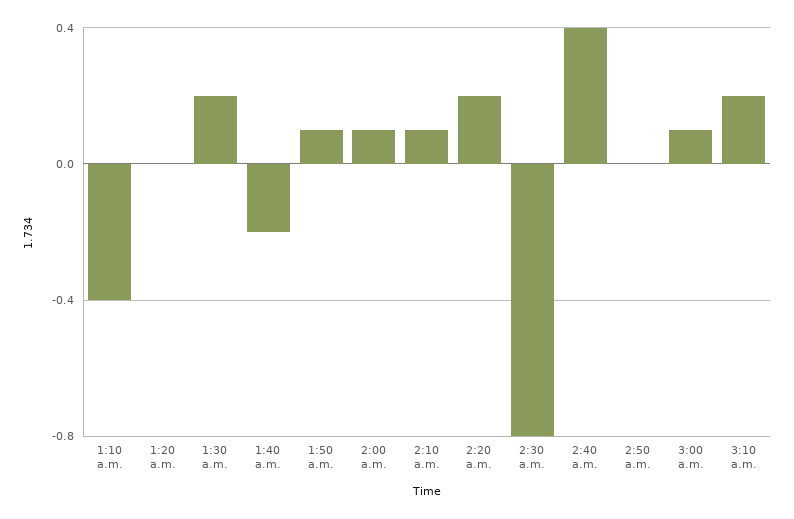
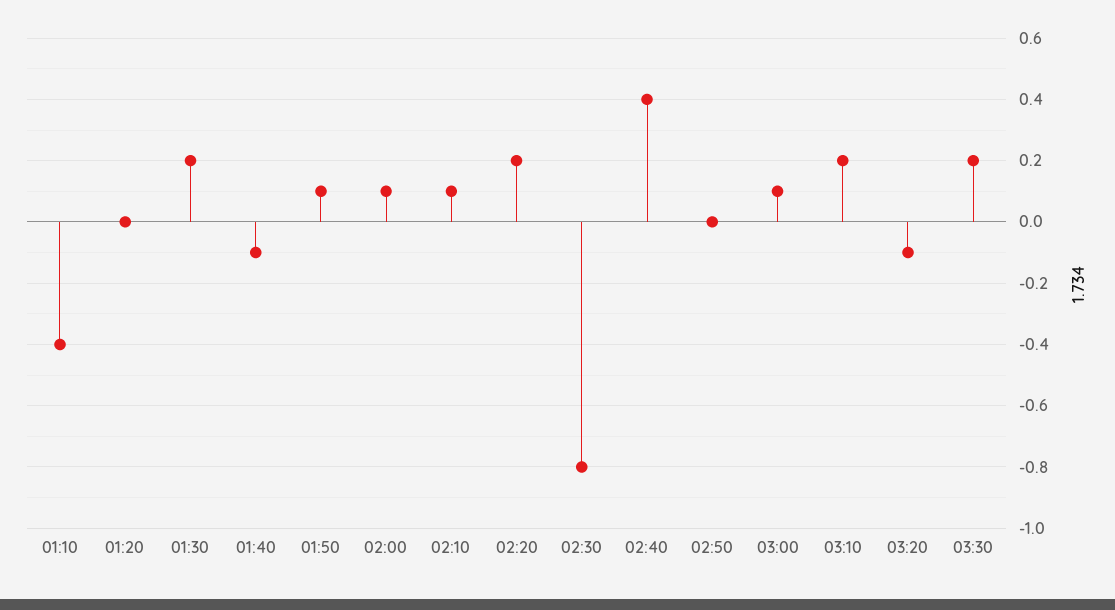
1:40 a.m.: -0.2 -> -0.1
03:20: none -> -0.1
03:30: none -> 0.2

